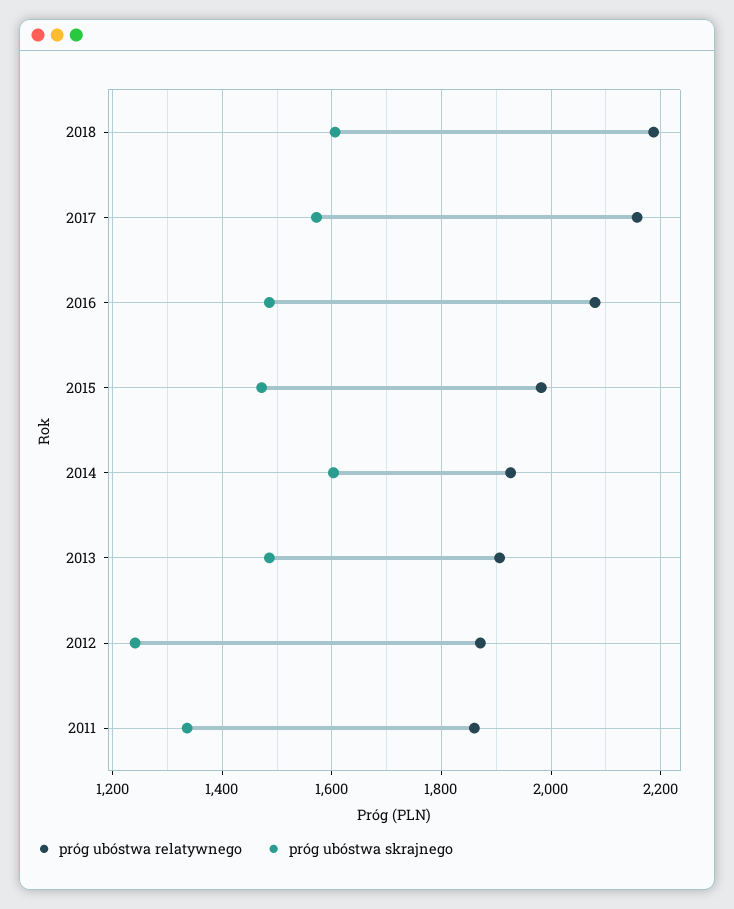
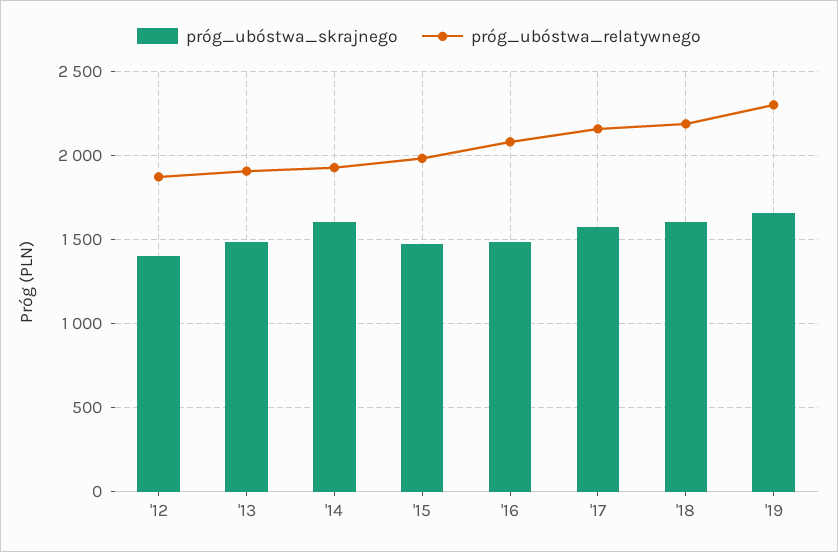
próg ubóstwa skrajnego, 2012: 1240 -> 1400
próg ubóstwa relatywnego, 2011: 1860 -> none
próg ubóstwa skrajnego, 2011: 1340 -> none
próg ubóstwa skrajnego, '19: none -> 1650
próg ubóstwa relatywnego, '19: none -> 2300

